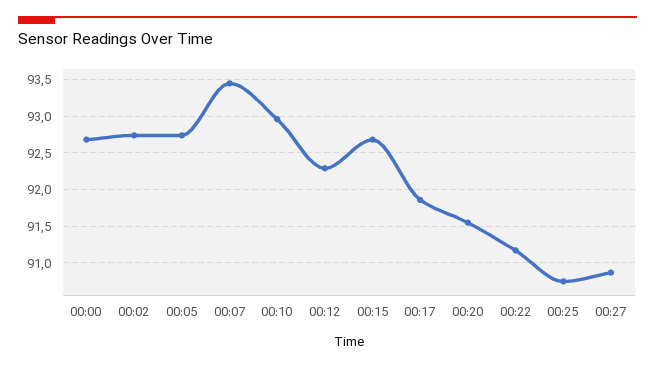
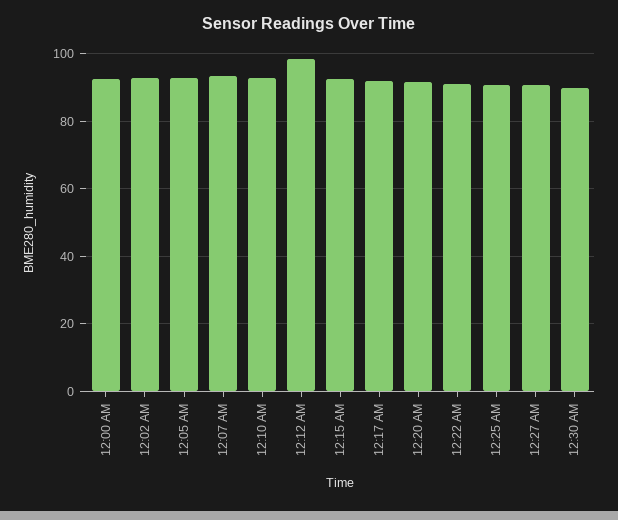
00:12: 92.3 -> 98
12:30 AM: none -> 90

